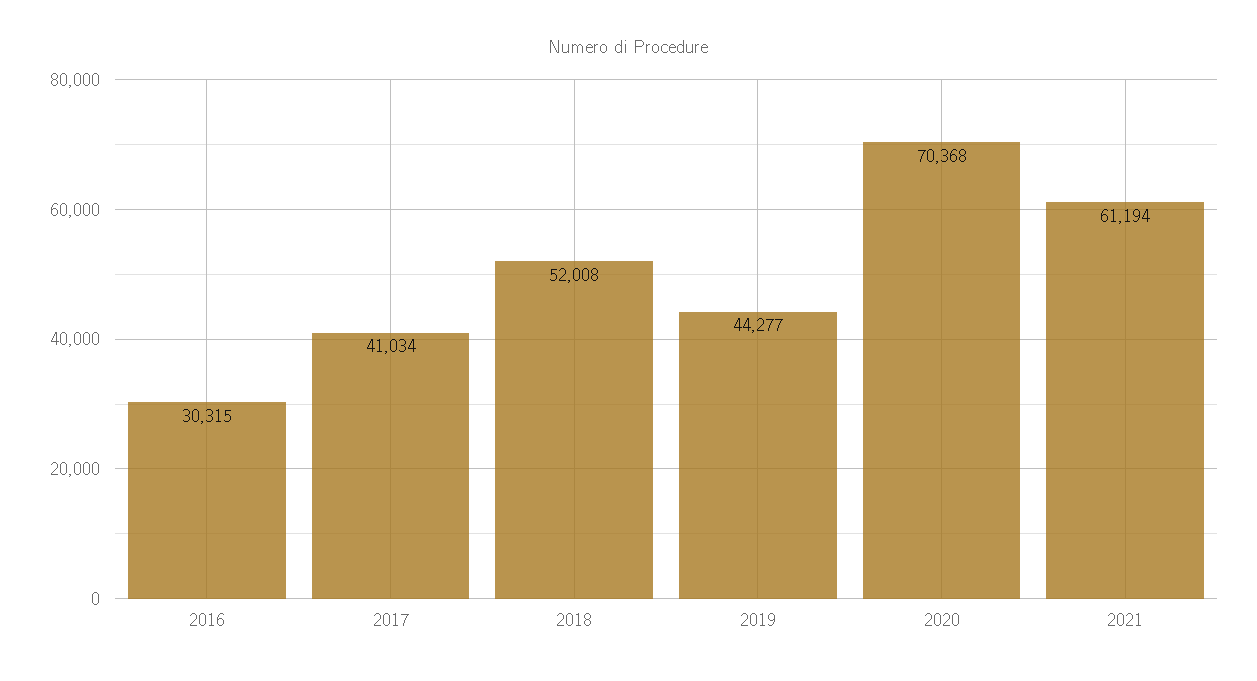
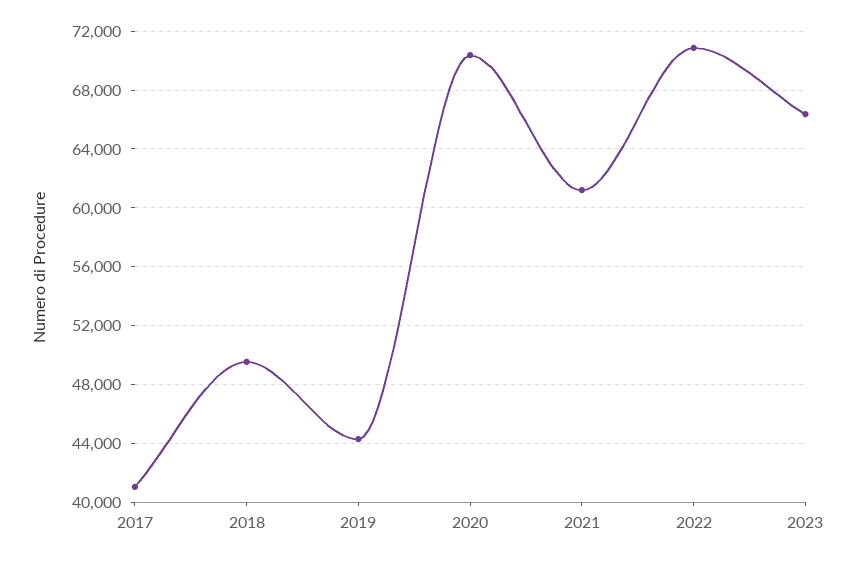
2016: 30315 -> none
2018: 52008 -> 49500
2022: none -> 71000
2023: none -> 66500

